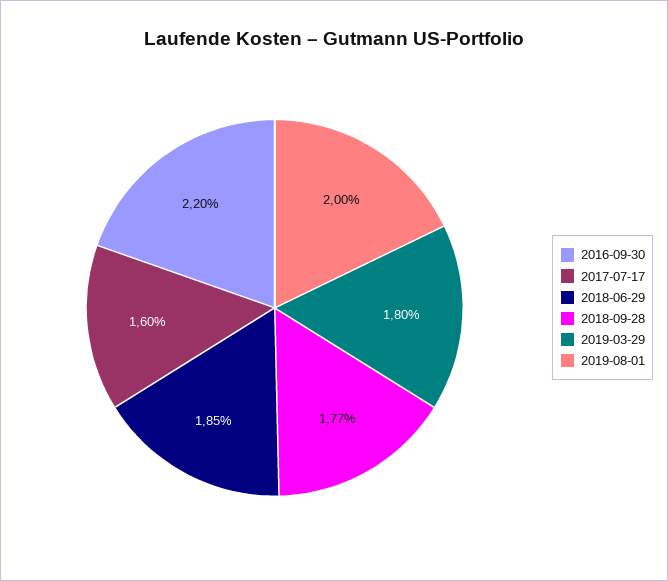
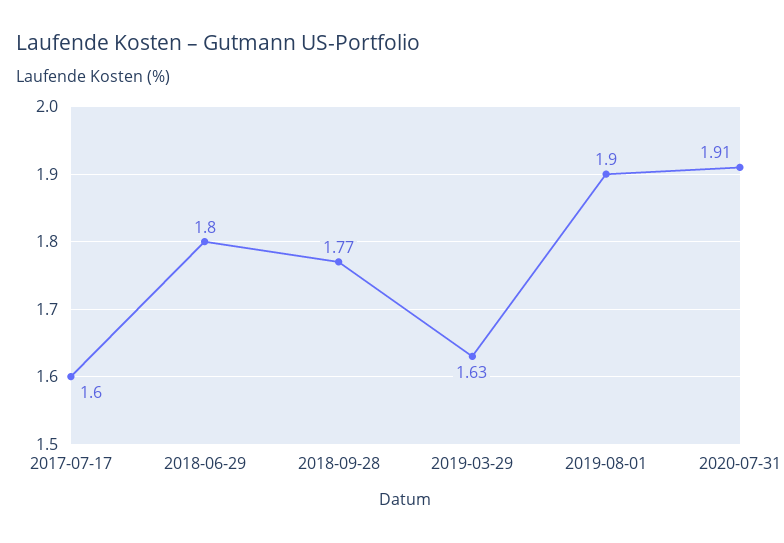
2016-09-30: 2.2 -> none
2018-06-29: 1.85 -> 1.8
2019-03-29: 1.8 -> 1.63
2019-08-01: 2 -> 1.9
2020-07-31: none -> 1.91

